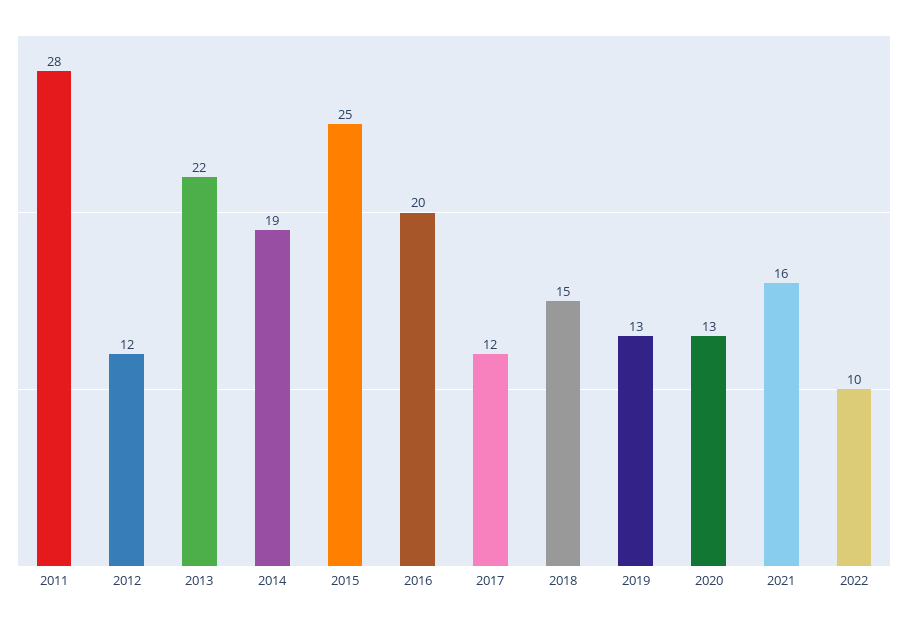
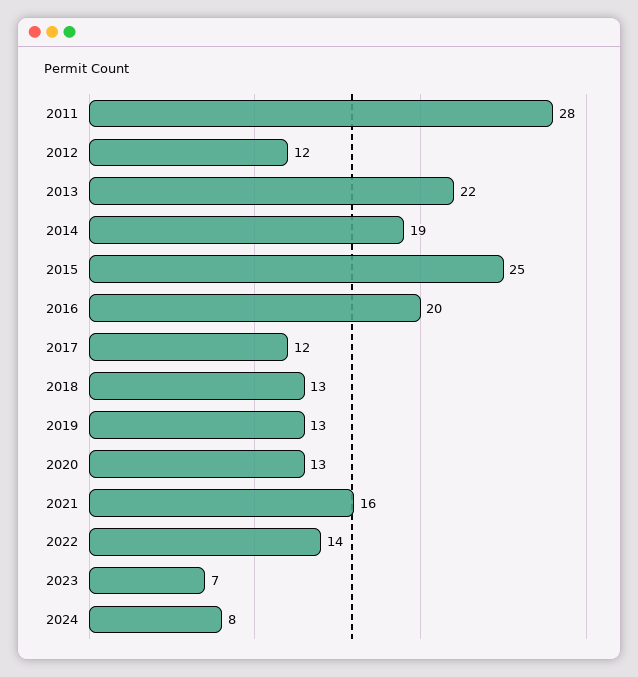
2018: 15 -> 13
2022: 10 -> 14
2023: none -> 7
2024: none -> 8

